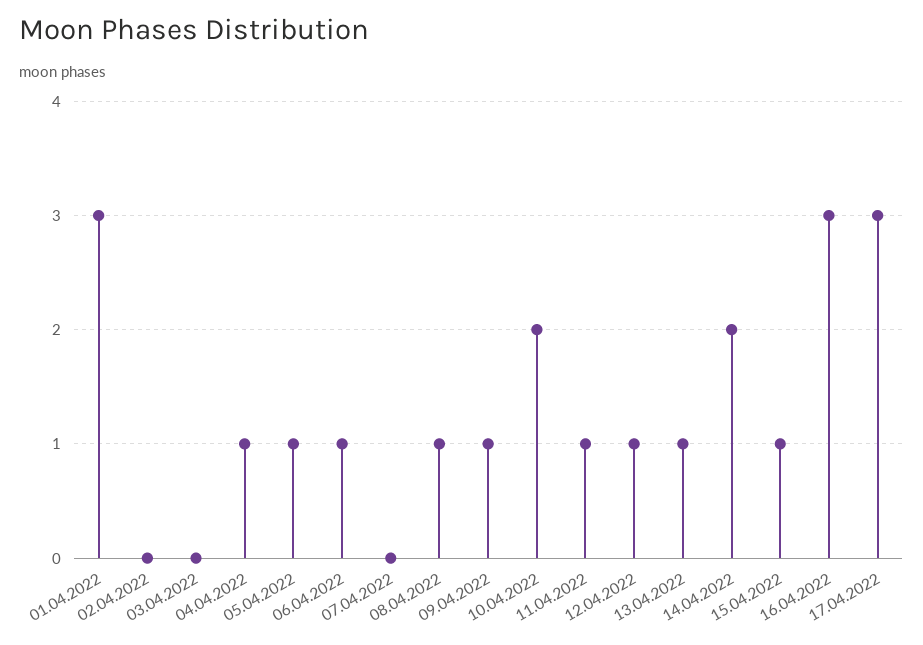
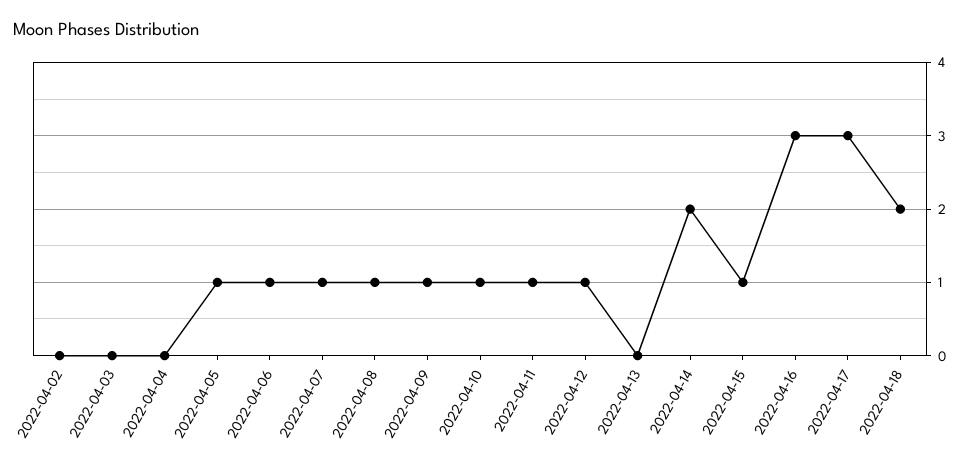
01.04.2022: 3 -> none
04.04.2022: 1 -> 0
07.04.2022: 0 -> 1
10.04.2022: 2 -> 1
13.04.2022: 1 -> 0
2022-04-18: none -> 2

